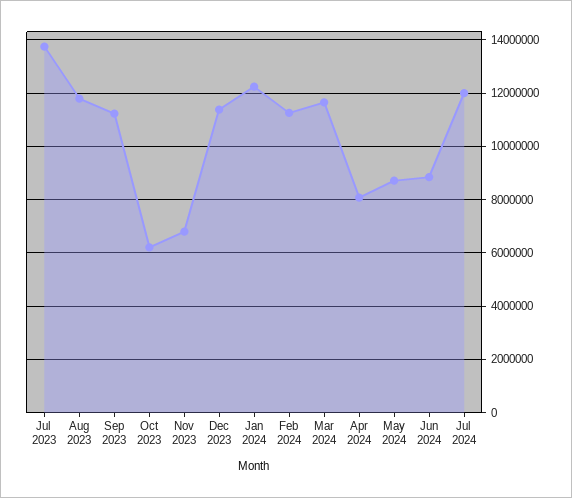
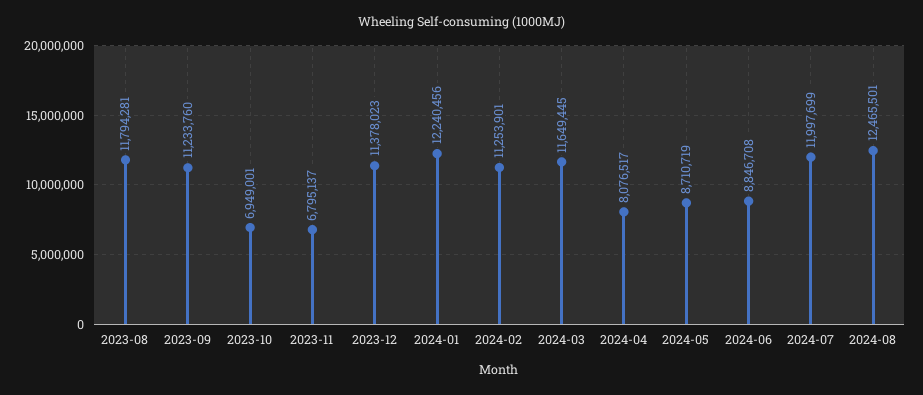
Jul 2023: 13750000 -> none
Oct 2023: 6250000 -> 6949001
2024-08: none -> 12465501

